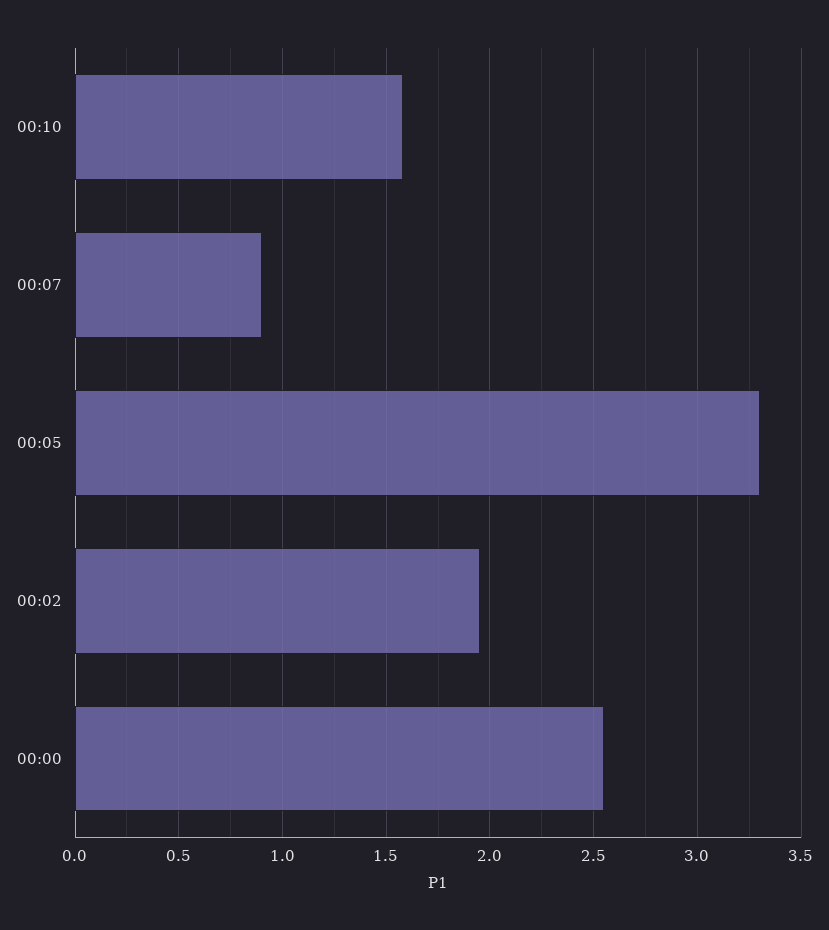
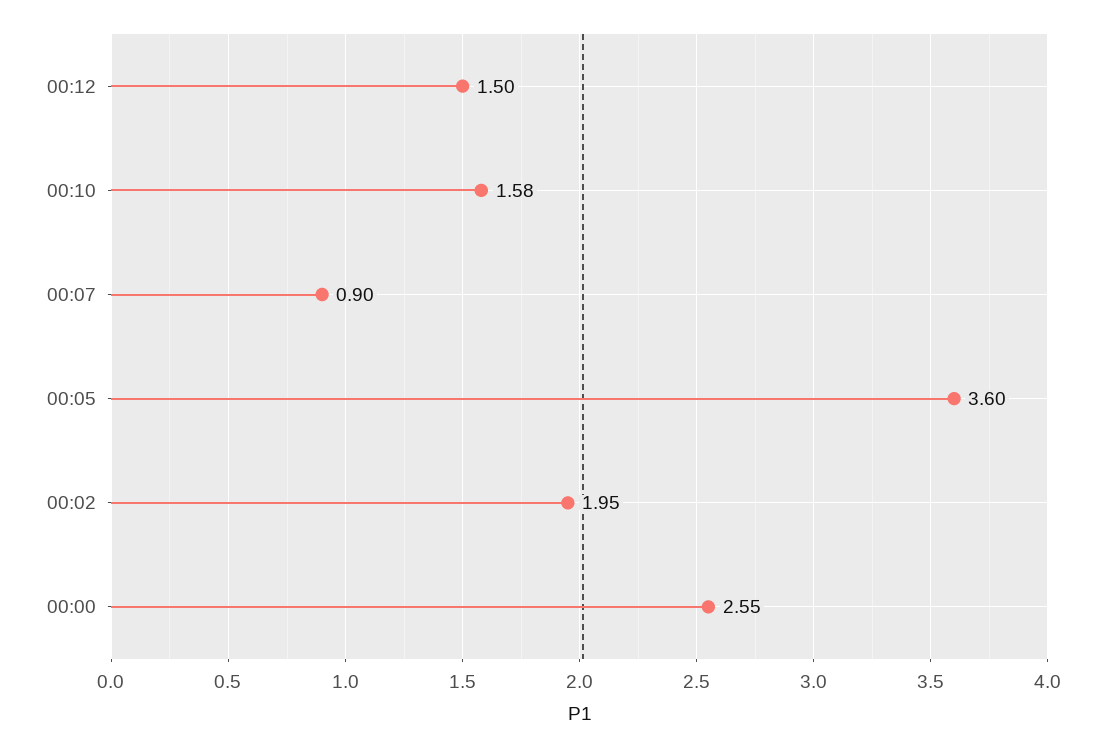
00:05: 3.3 -> 3.6
00:12: none -> 1.5

